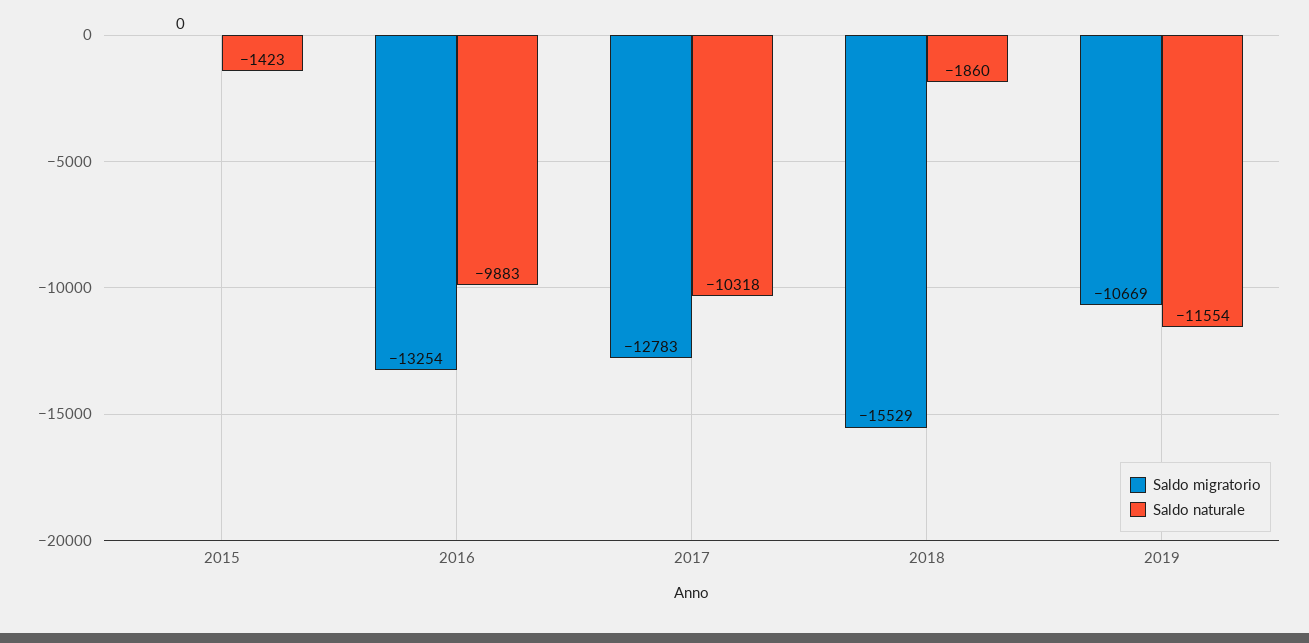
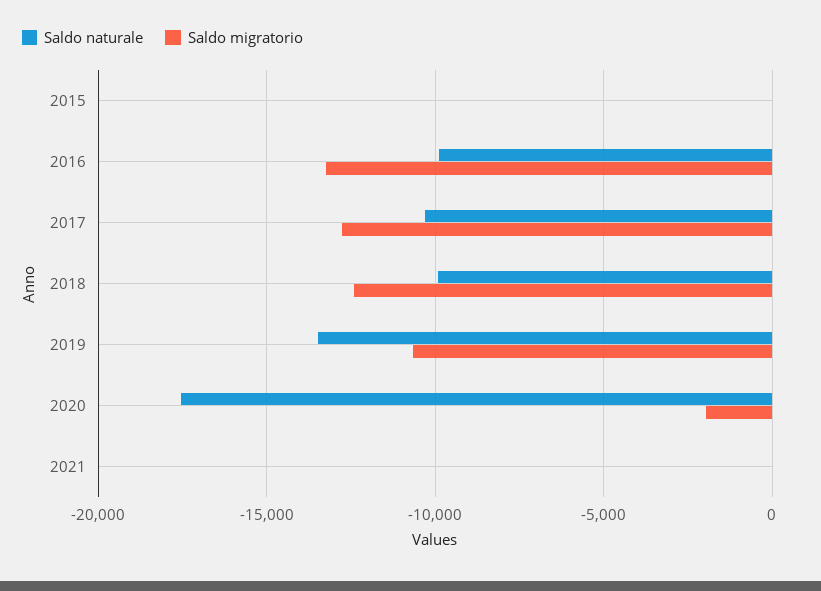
Saldo naturale, 2015: -1423 -> 0
Saldo migratorio, 2018: -15529 -> -12500
Saldo naturale, 2018: -1860 -> -10000
Saldo naturale, 2019: -11554 -> -13500
Saldo naturale, 2020: none -> -17500
Saldo migratorio, 2020: none -> -2000
Saldo naturale, 2021: none -> 0
Saldo migratorio, 2021: none -> 0

